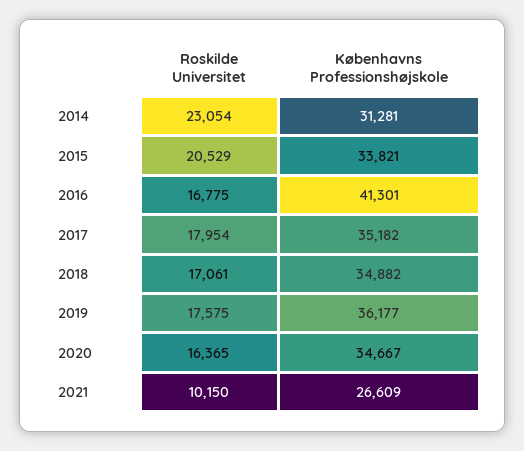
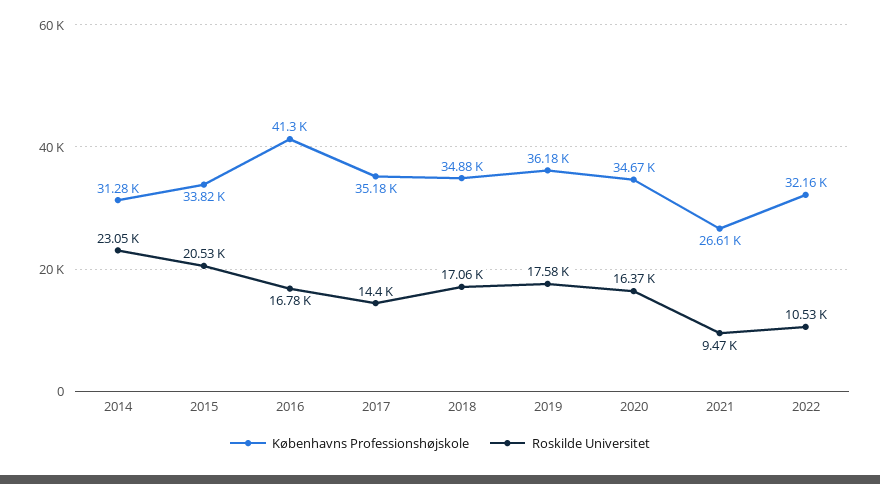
Roskilde Universitet, 2017: 17954 -> 14400
Roskilde Universitet, 2021: 10150 -> 9470
Københavns Professionshøjskole, 2022: none -> 32160
Roskilde Universitet, 2022: none -> 10530

